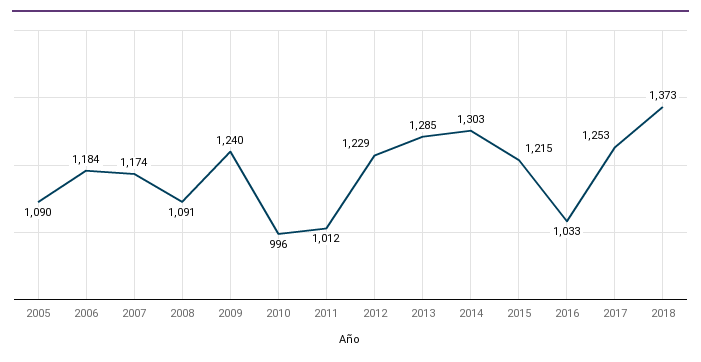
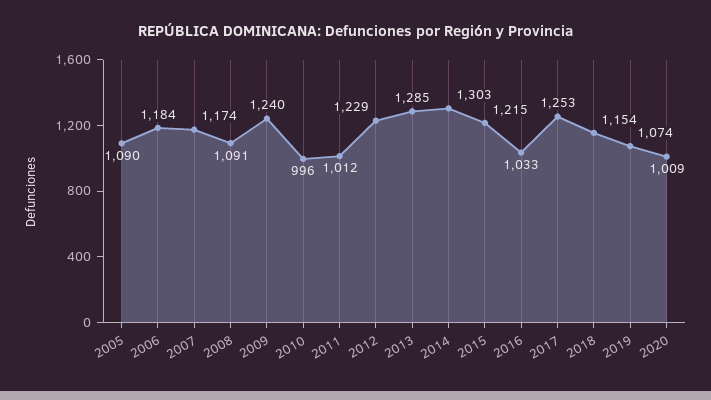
2018: 1373 -> 1154
2019: none -> 1074
2020: none -> 1009

